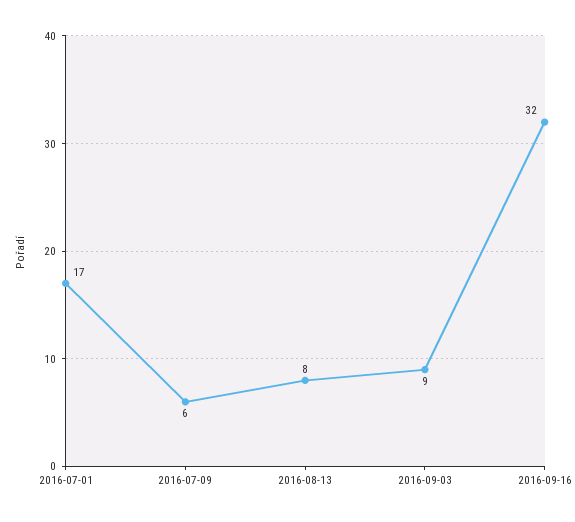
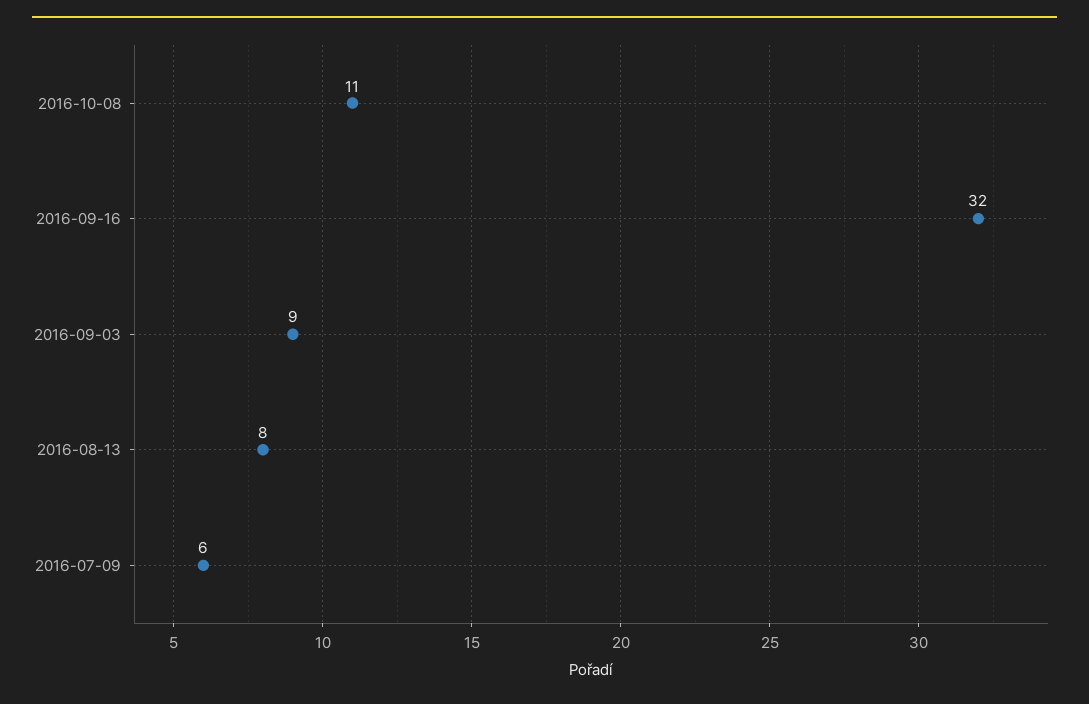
2016-07-01: 17 -> none
2016-10-08: none -> 11

